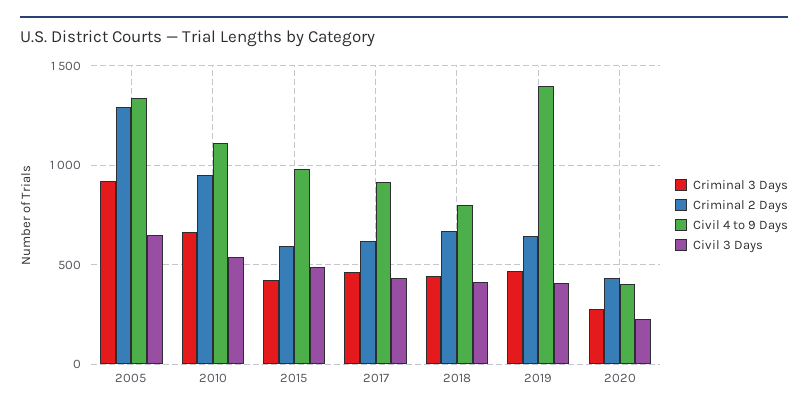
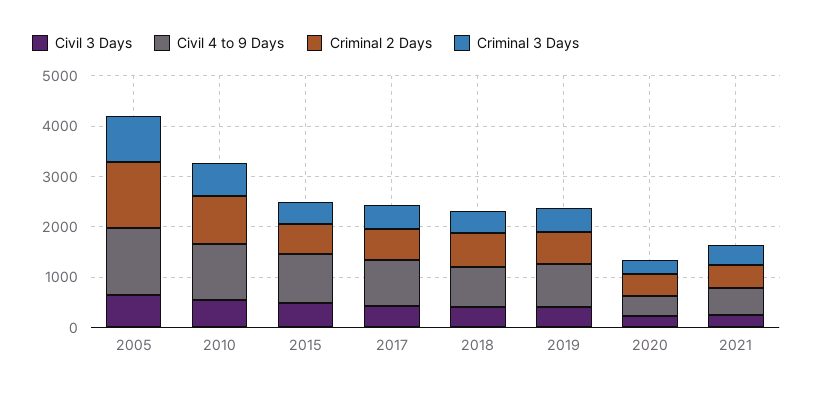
Civil 4 to 9 Days, 2019: 1400 -> 800
Civil 3 Days, 2021: none -> 200
Civil 4 to 9 Days, 2021: none -> 600
Criminal 2 Days, 2021: none -> 400
Criminal 3 Days, 2021: none -> 400

